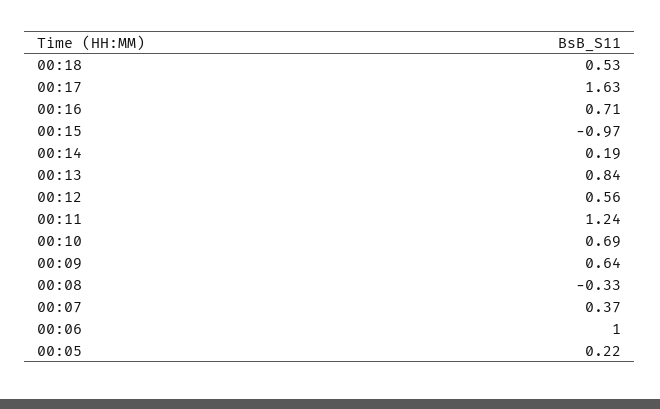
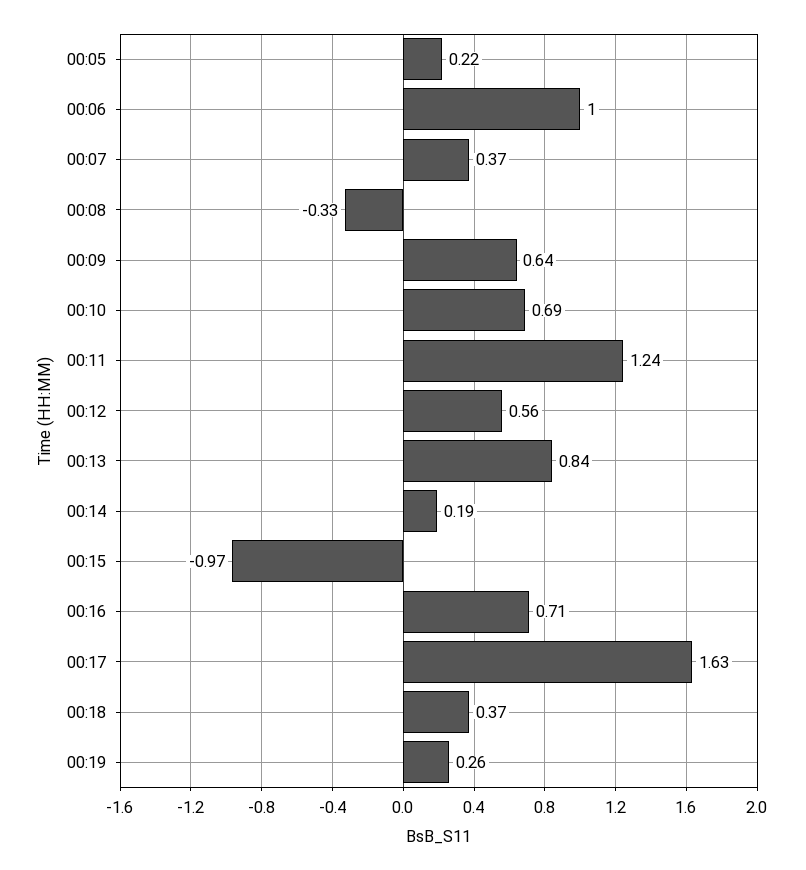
00:18: 0.53 -> 0.37
00:19: none -> 0.26

